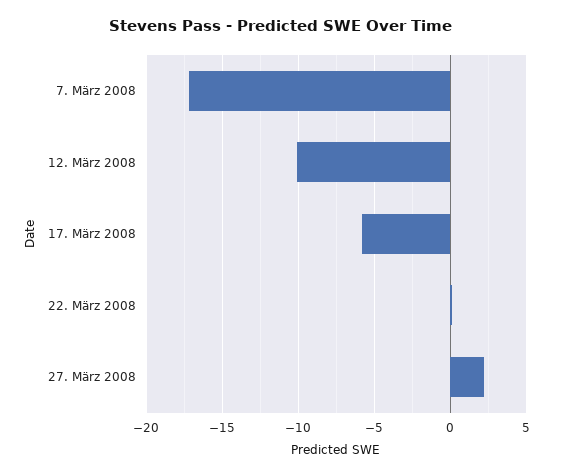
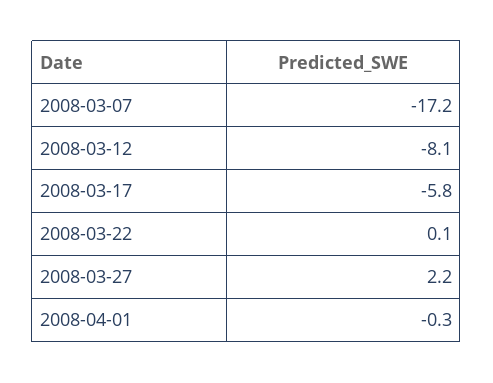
12. März 2008: -10 -> -8.1
2008-04-01: none -> -0.3

